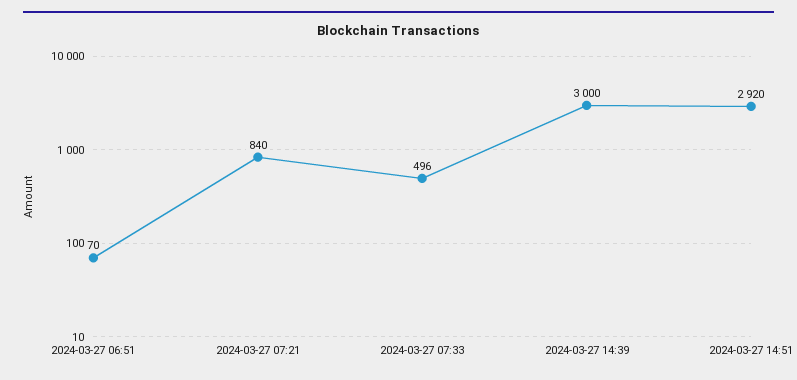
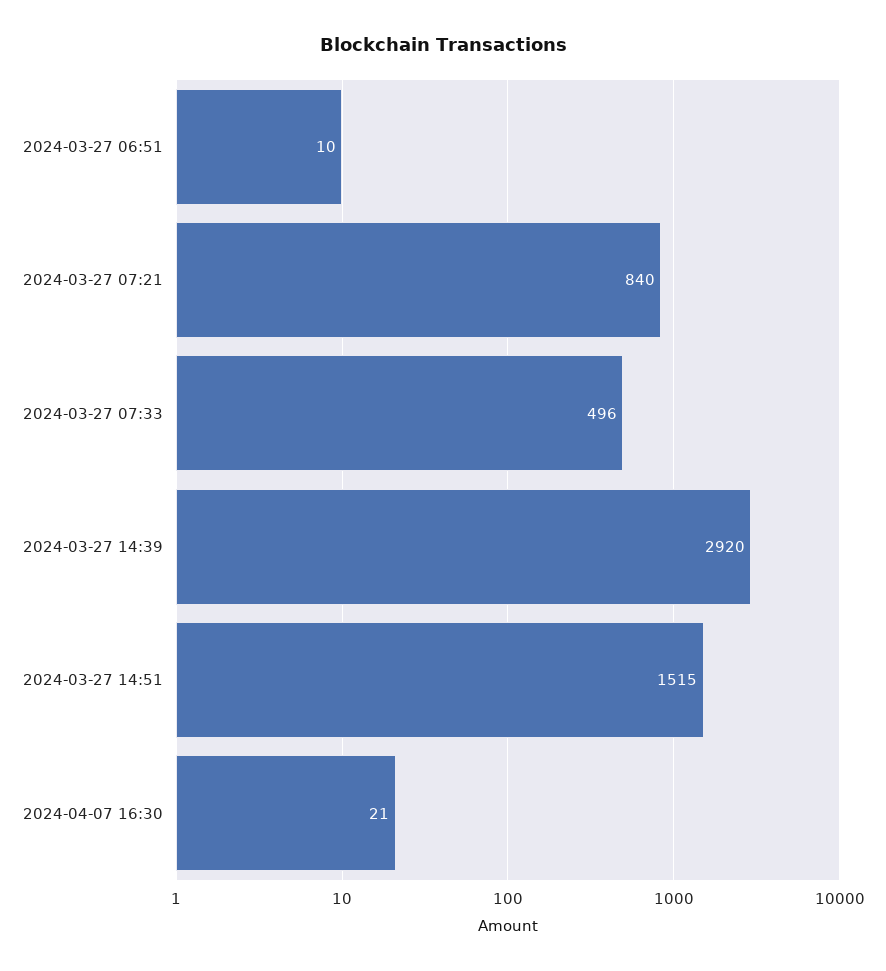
2024-03-27 06:51: 70 -> 10
2024-03-27 14:39: 3000 -> 2920
2024-03-27 14:51: 2920 -> 1515
2024-04-07 16:30: none -> 21

